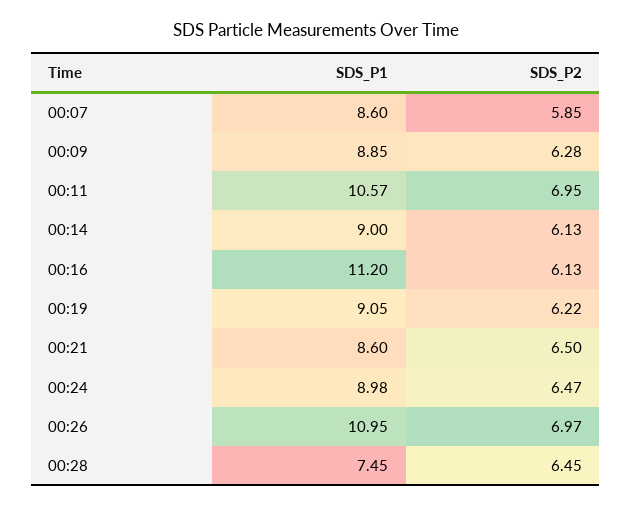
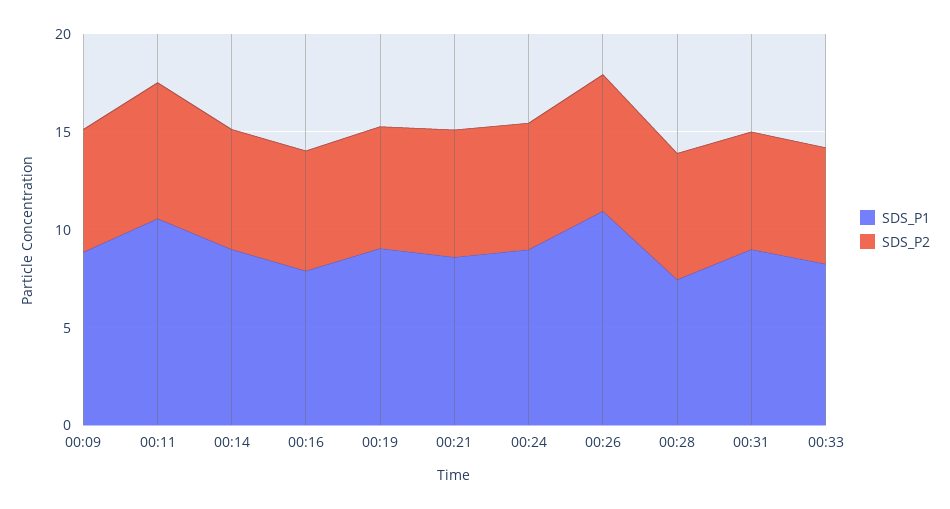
SDS_P1, 00:07: 8.6 -> none
SDS_P2, 00:07: 5.85 -> none
SDS_P1, 00:16: 11.2 -> 8
SDS_P1, 00:31: none -> 9
SDS_P2, 00:31: none -> 6
SDS_P1, 00:33: none -> 8
SDS_P2, 00:33: none -> 6

